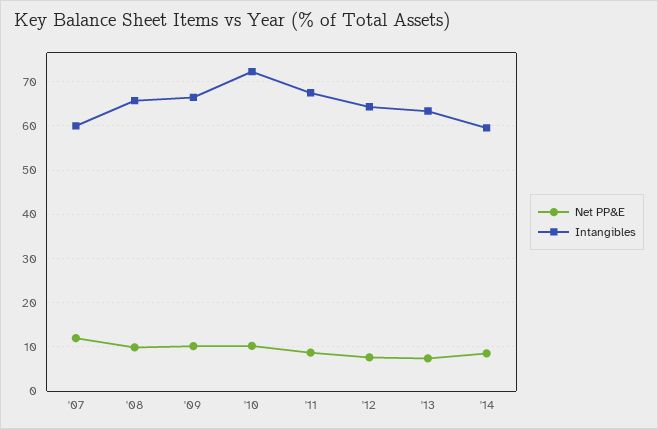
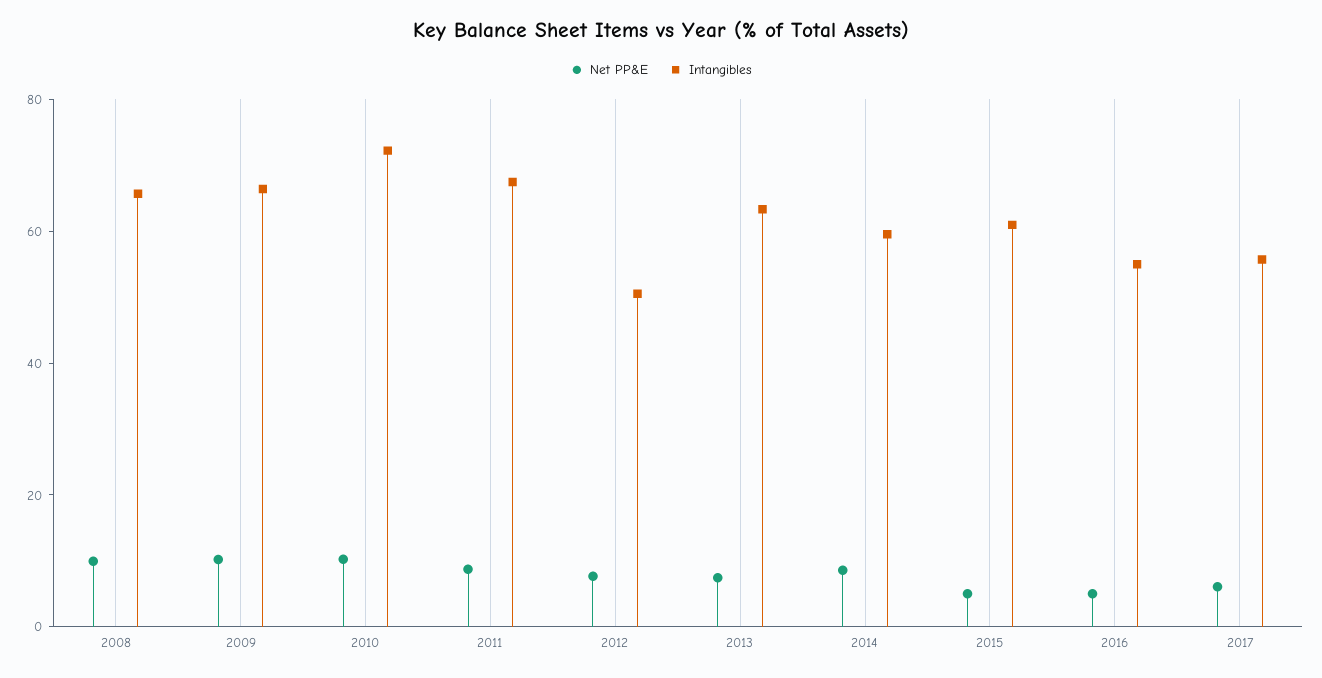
Net PP&E, '07: 12 -> none
Intangibles, '07: 60 -> none
Intangibles, '12: 64 -> 50
Net PP&E, 2015: none -> 5
Intangibles, 2015: none -> 60
Net PP&E, 2016: none -> 5
Intangibles, 2016: none -> 55
Net PP&E, 2017: none -> 5
Intangibles, 2017: none -> 55

